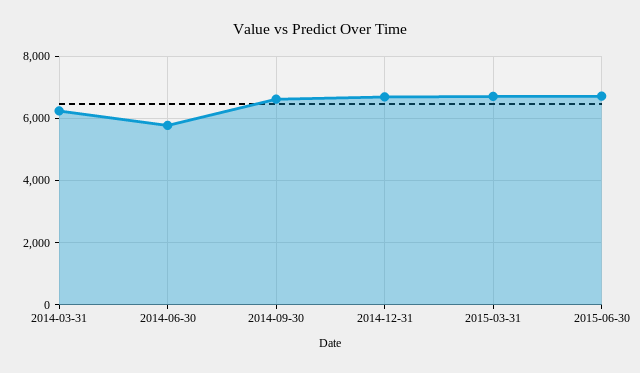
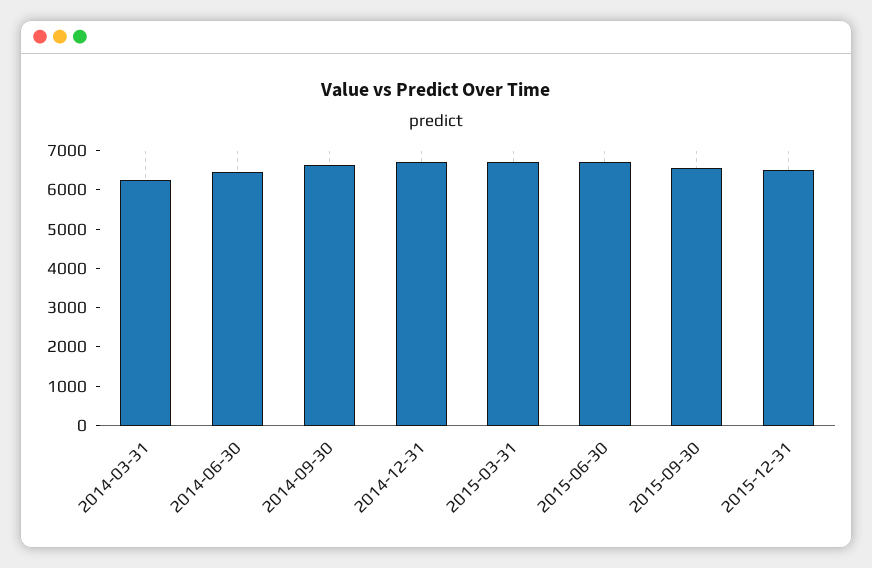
2014-06-30: 5800 -> 6500
2015-09-30: none -> 6500
2015-12-31: none -> 6500

